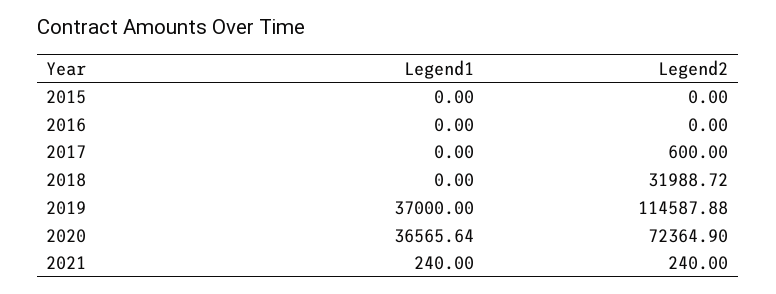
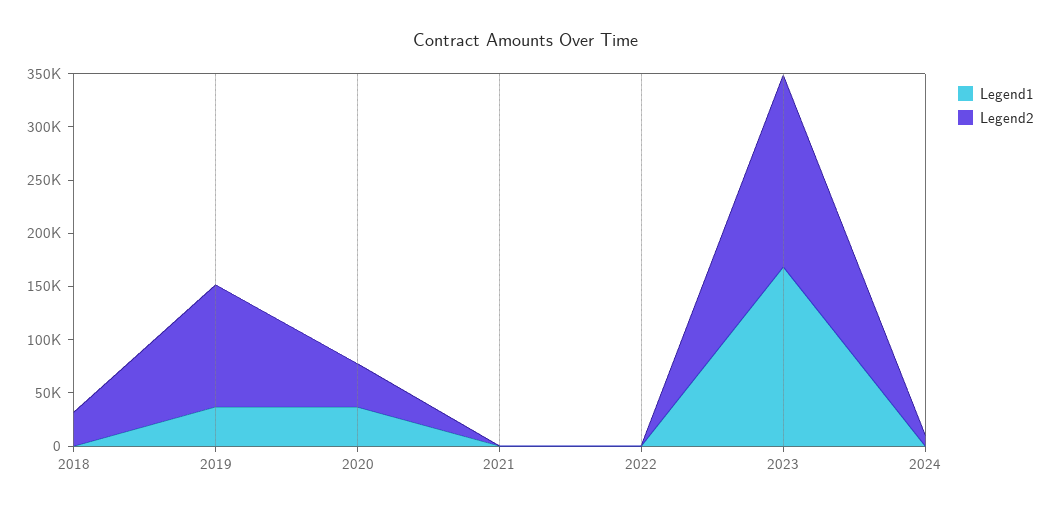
Legend1, 2015: 0 -> none
Legend2, 2015: 0 -> none
Legend1, 2016: 0 -> none
Legend2, 2016: 0 -> none
Legend1, 2017: 0 -> none
Legend2, 2017: 600 -> none
Legend2, 2020: 72364.9 -> 40000
Legend1, 2022: none -> 0
Legend2, 2022: none -> 0
Legend1, 2023: none -> 170000
Legend2, 2023: none -> 180000
Legend1, 2024: none -> 0
Legend2, 2024: none -> 10000

